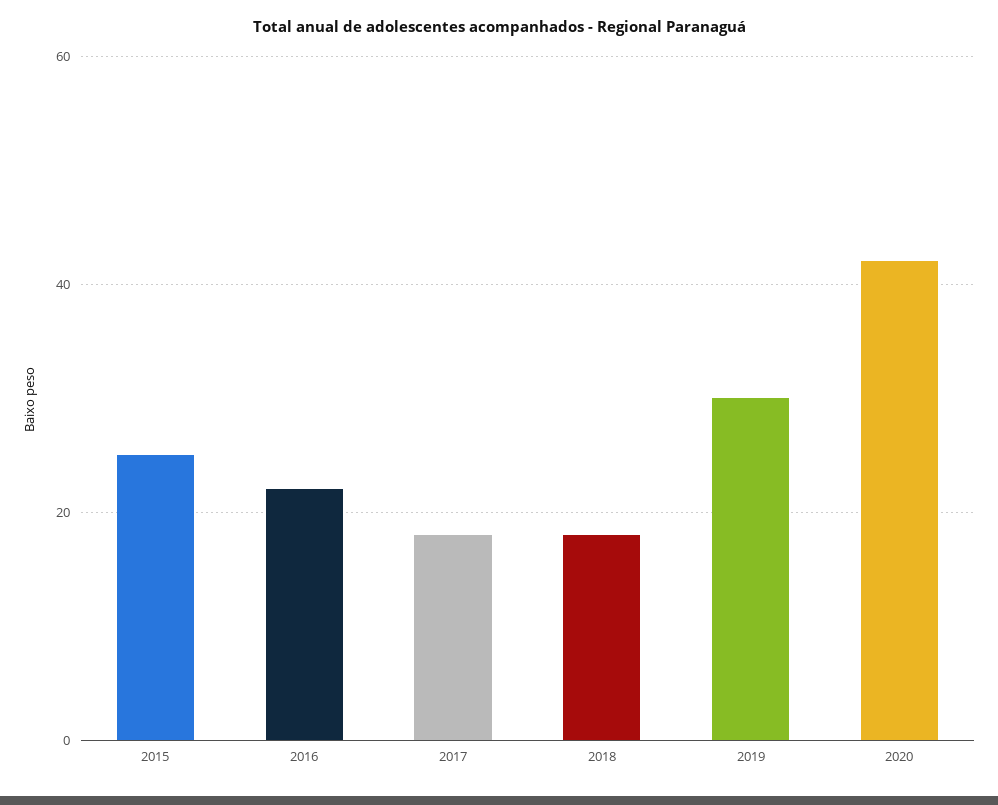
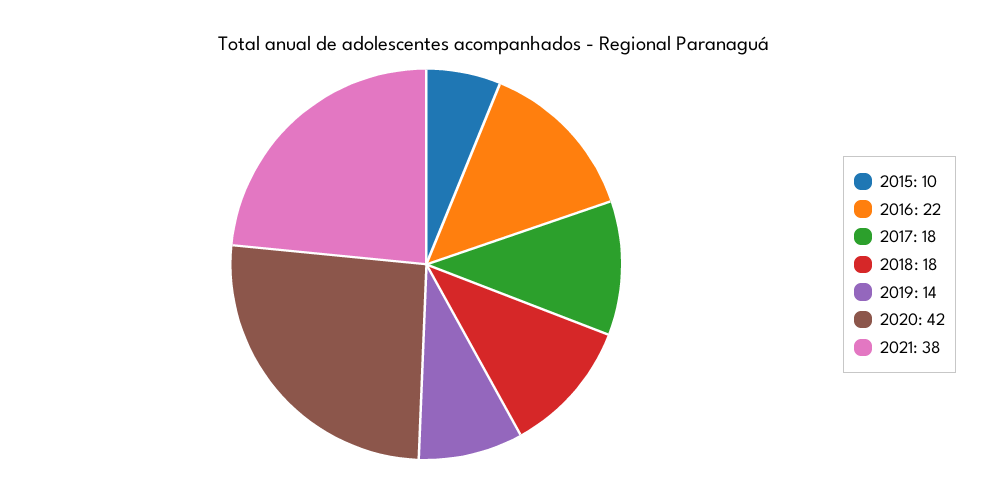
2015: 25 -> 10
2019: 30 -> 14
2021: none -> 38

